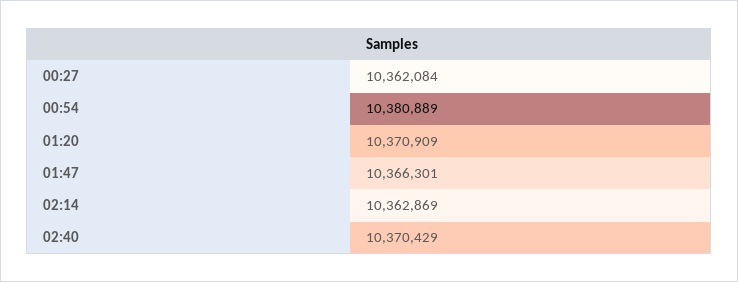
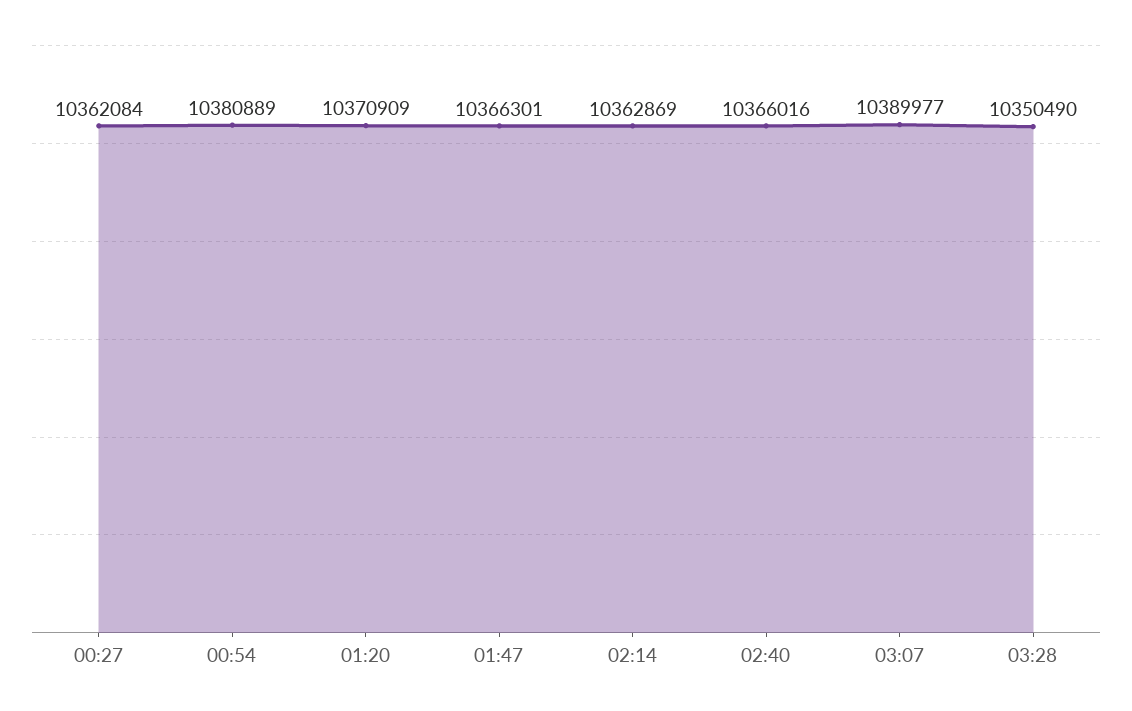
02:40: 10370429 -> 10366016
03:07: none -> 10389977
03:28: none -> 10350490

